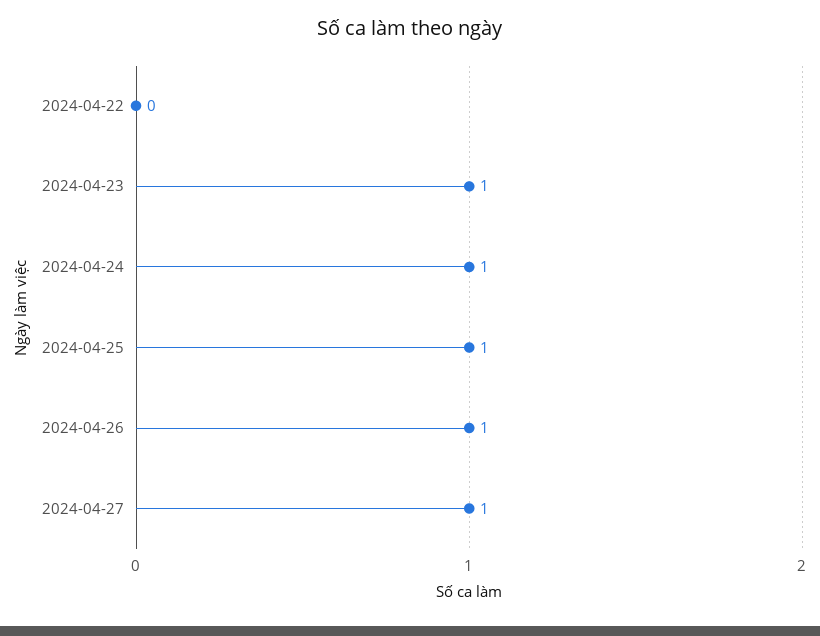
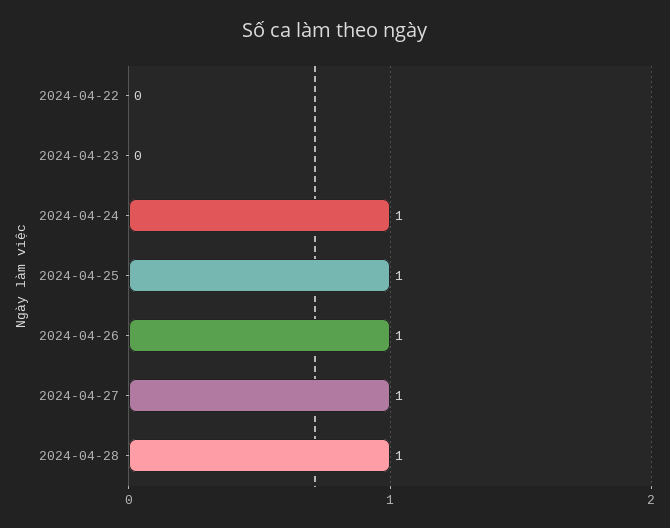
2024-04-23: 1 -> 0
2024-04-28: none -> 1

